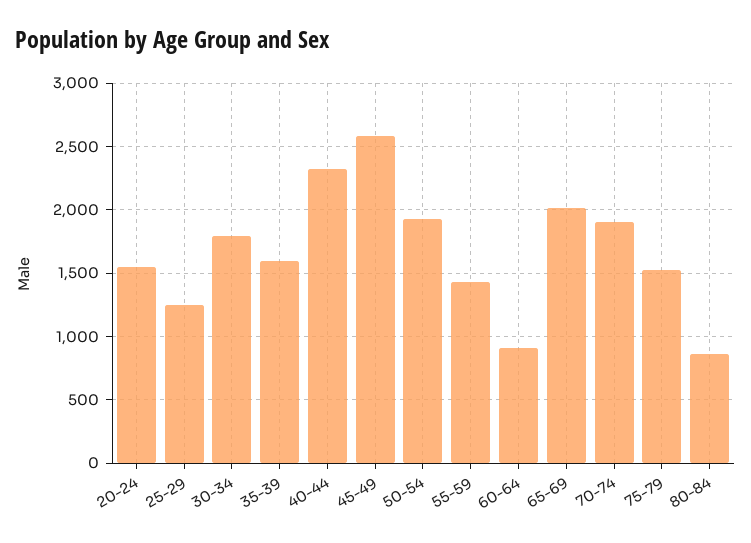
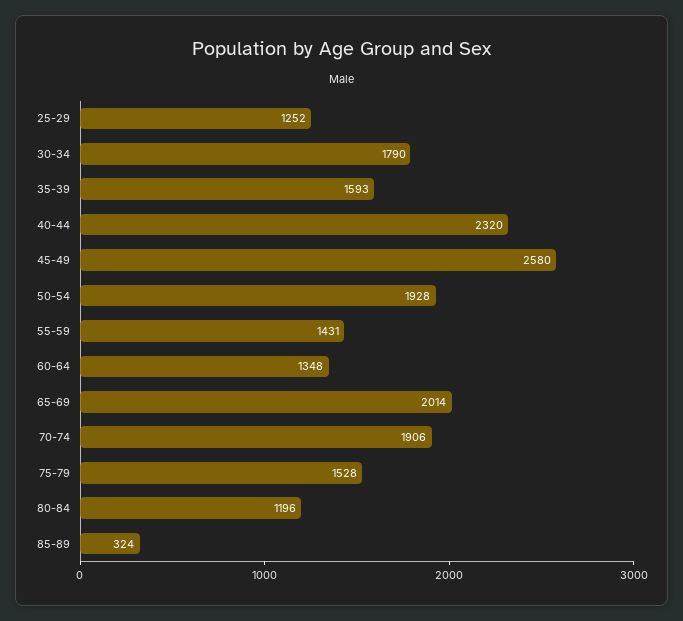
20-24: 1550 -> none
60-64: 900 -> 1348
80-84: 850 -> 1196
85-89: none -> 324

